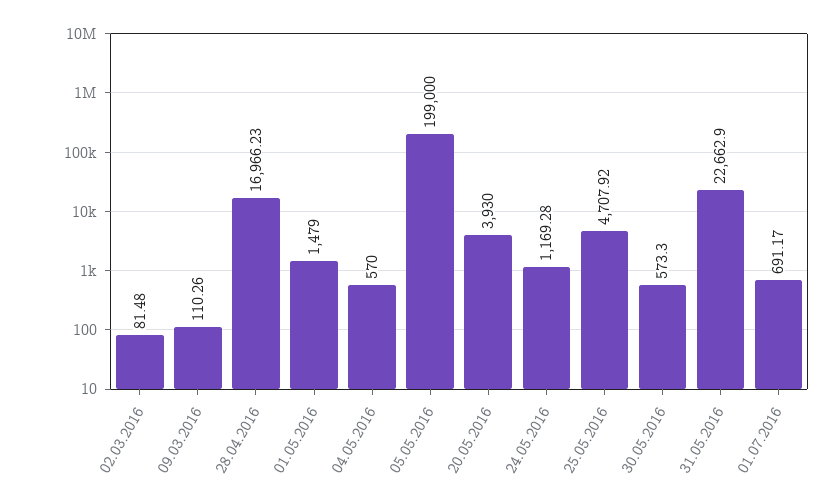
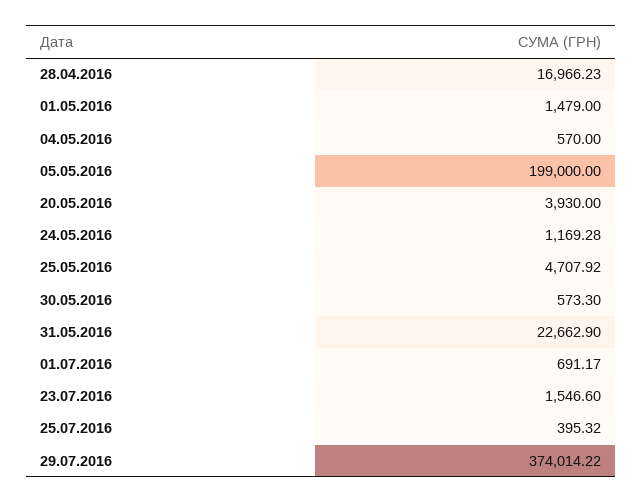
02.03.2016: 81.48 -> none
09.03.2016: 110.26 -> none
23.07.2016: none -> 1546.6
25.07.2016: none -> 395.32
29.07.2016: none -> 374014.22

